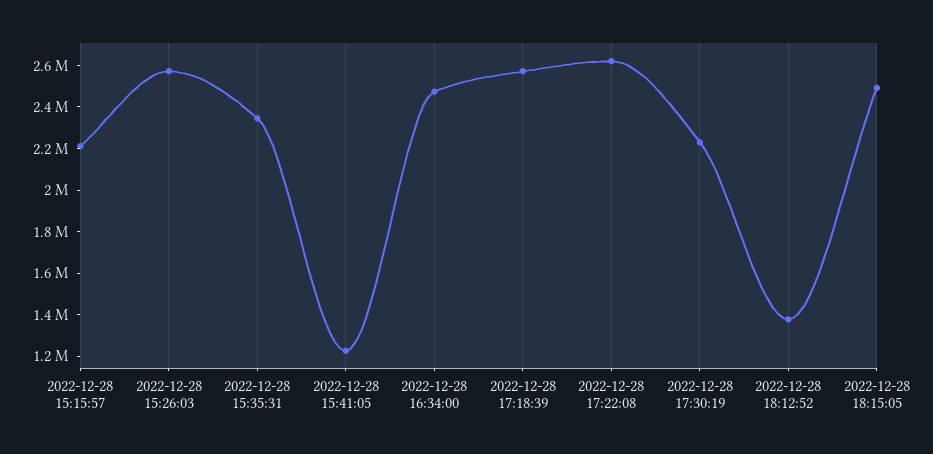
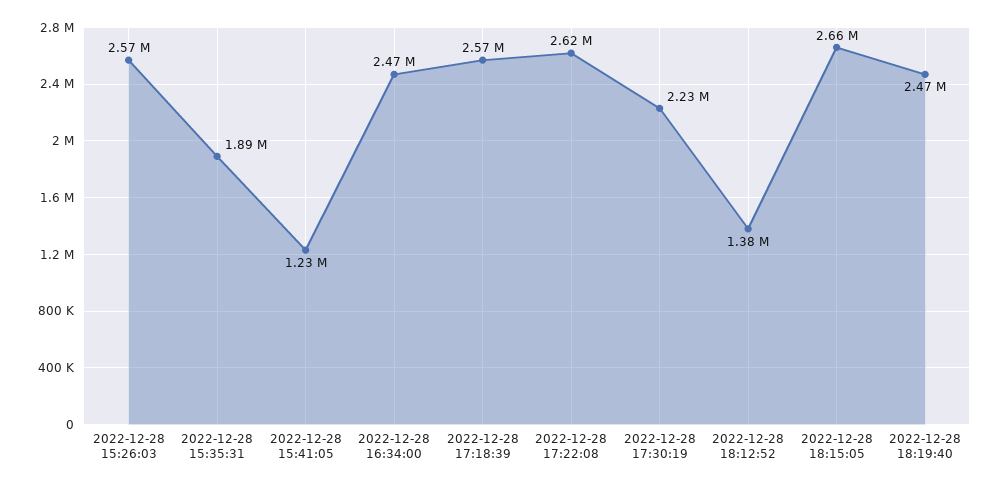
2022-12-28 15:15:57: 2200000 -> none
2022-12-28 15:35:31: 2350000 -> 1890000
2022-12-28 18:15:05: 2500000 -> 2660000
2022-12-28 18:19:40: none -> 2470000

